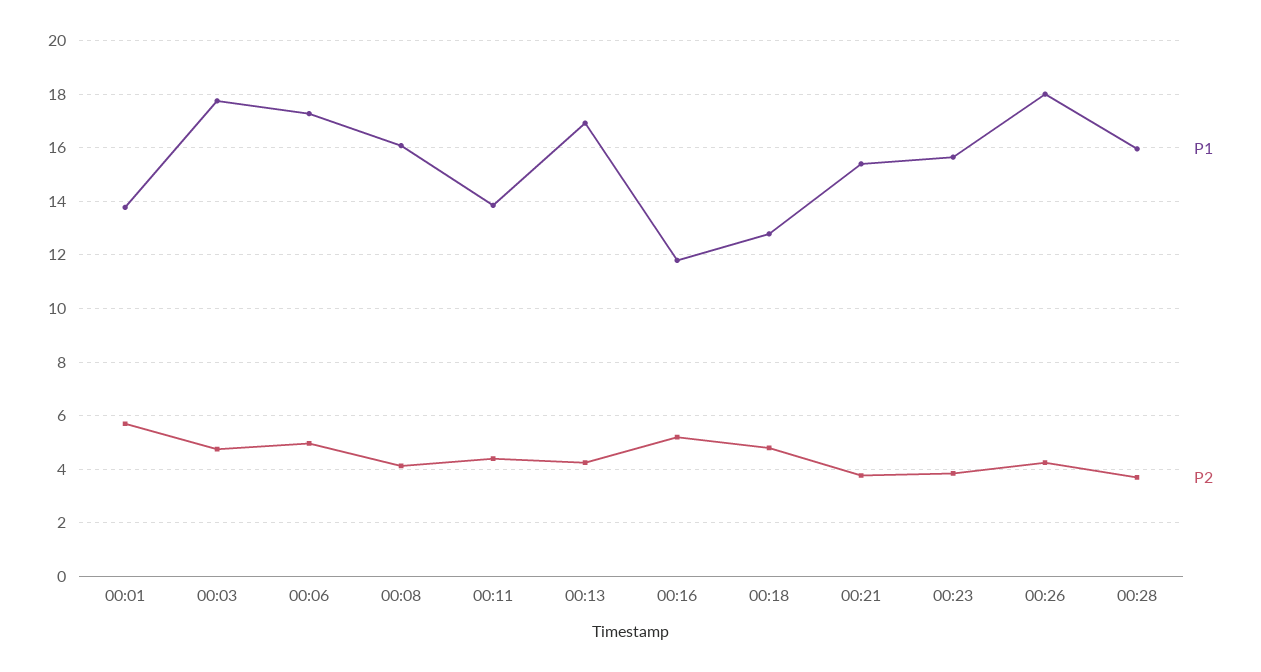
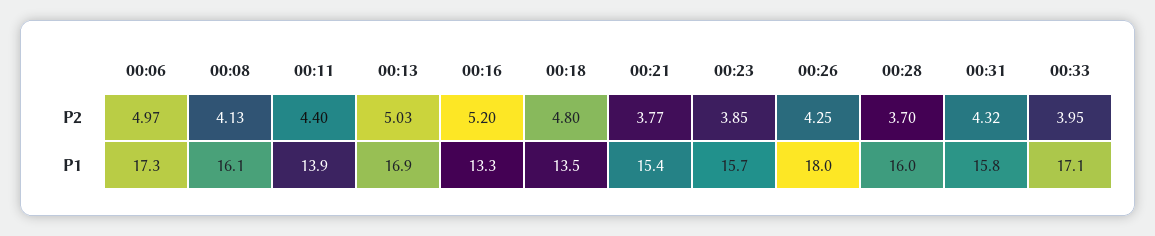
P1, 00:01: 13.75 -> none
P2, 00:01: 5.75 -> none
P1, 00:03: 17.75 -> none
P2, 00:03: 4.75 -> none
P2, 00:13: 4.25 -> 5.03
P1, 00:16: 11.75 -> 13.3
P1, 00:18: 12.75 -> 13.5
P2, 00:31: none -> 4.32
P2, 00:33: none -> 3.95
P1, 00:31: none -> 15.8
P1, 00:33: none -> 17.1

